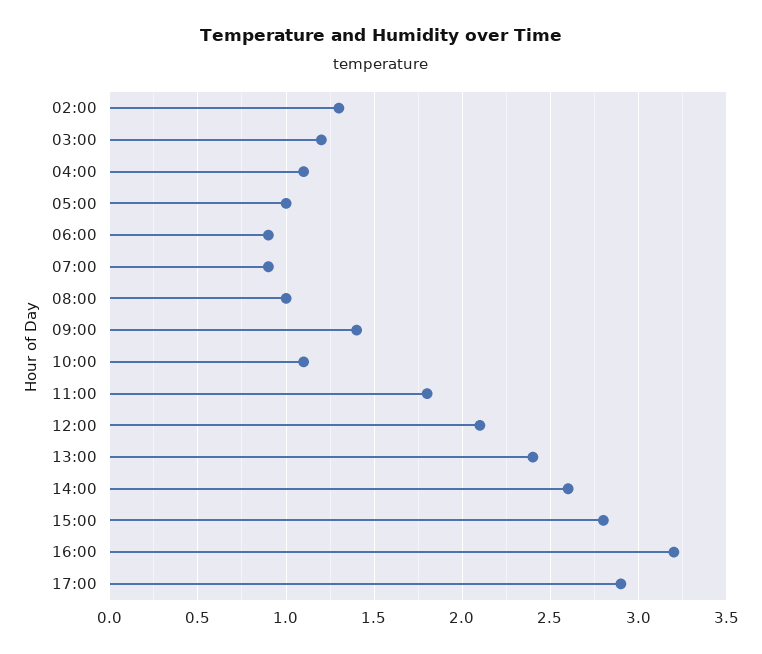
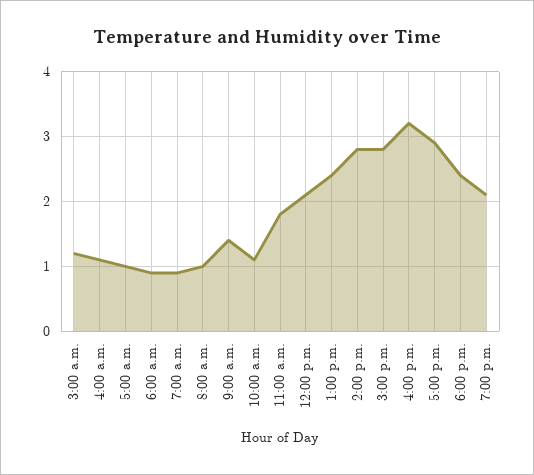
02:00: 1.3 -> none
14:00: 2.6 -> 2.8
6:00 p.m.: none -> 2.4
7:00 p.m.: none -> 2.1

